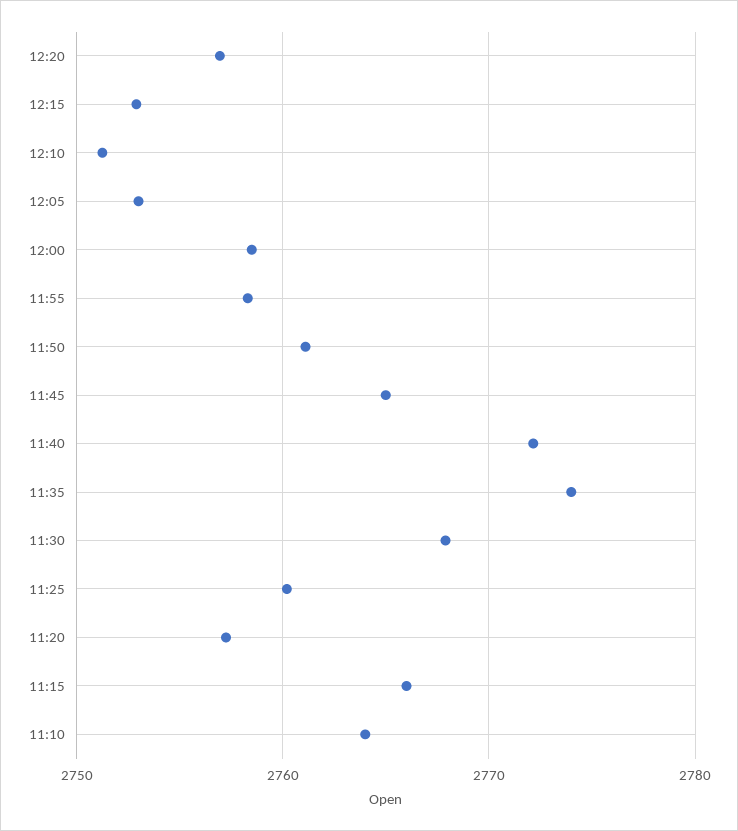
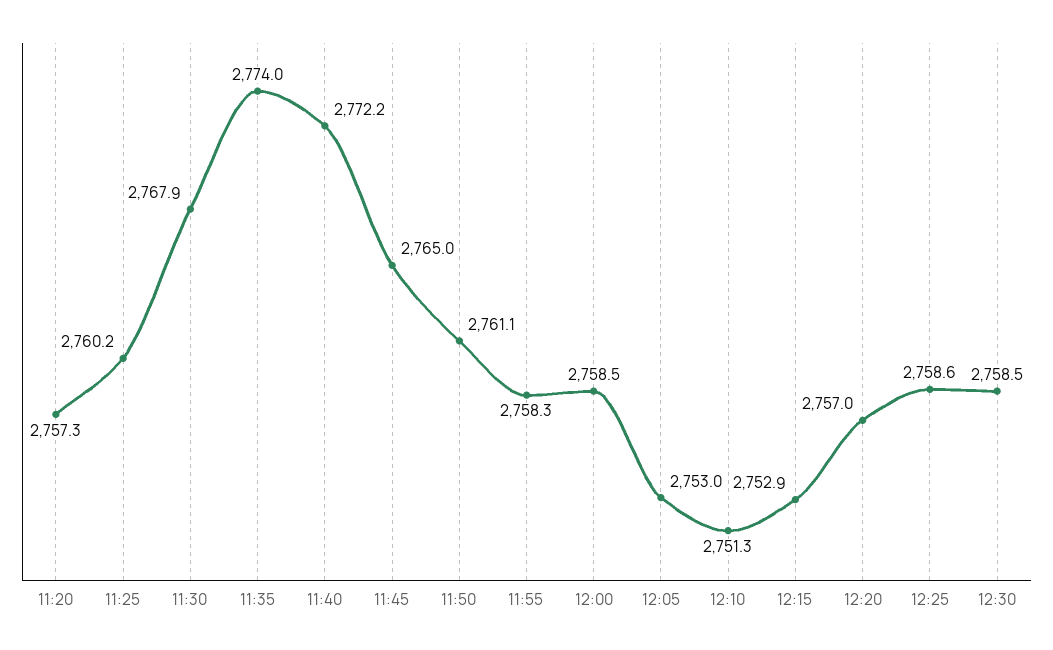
11:15: 2766 -> none
11:10: 2764 -> none
12:25: none -> 2758.6
12:30: none -> 2758.5

